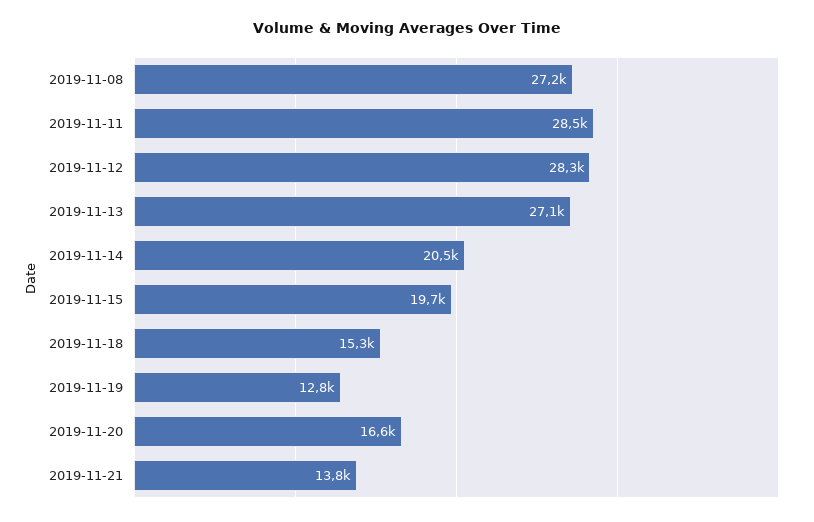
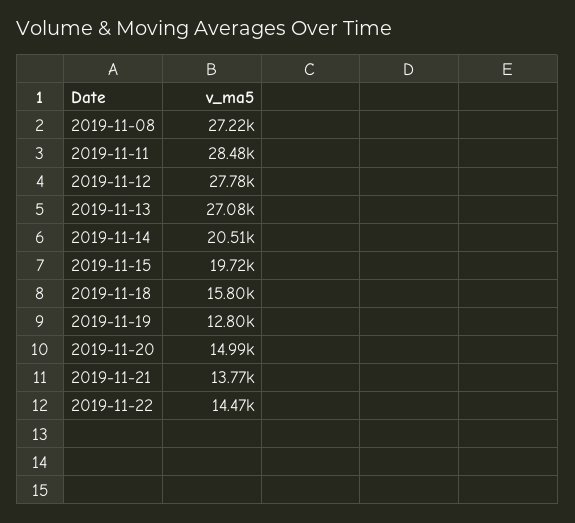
2019-11-12: 28300 -> 27780
2019-11-18: 15300 -> 15800
2019-11-20: 16600 -> 14990
2019-11-22: none -> 14470

